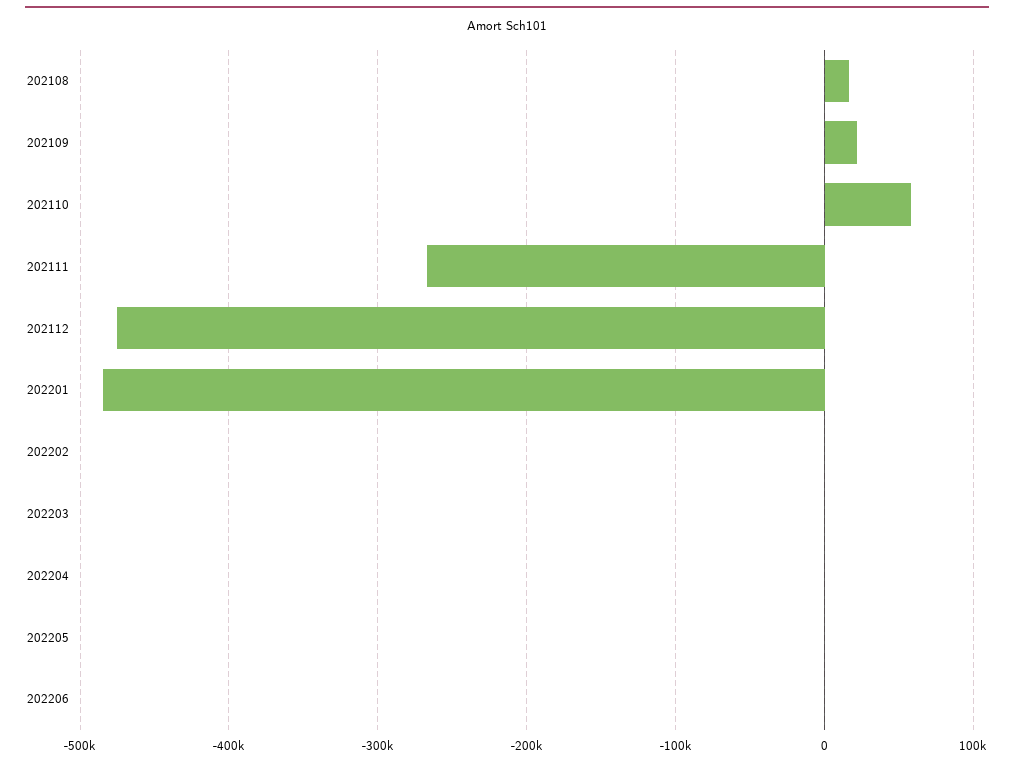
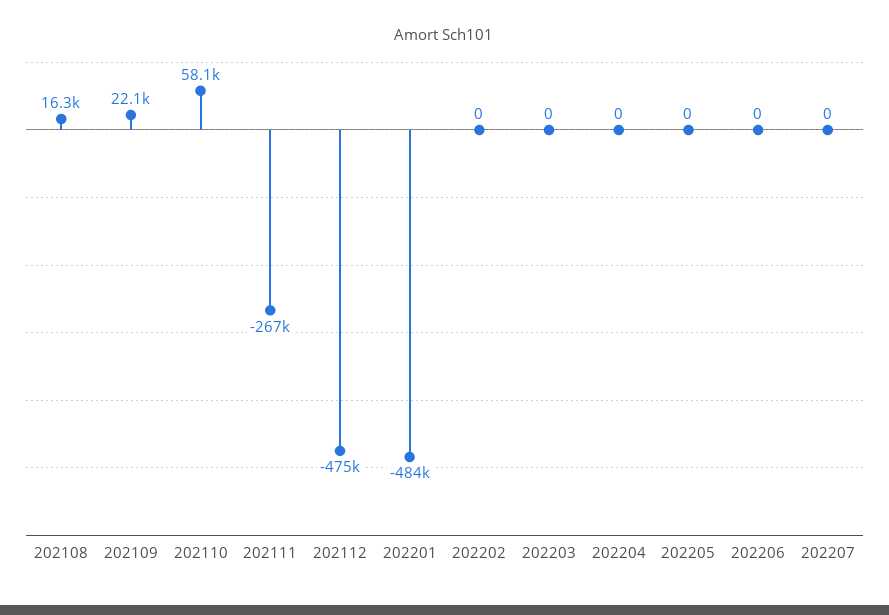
202207: none -> 0

